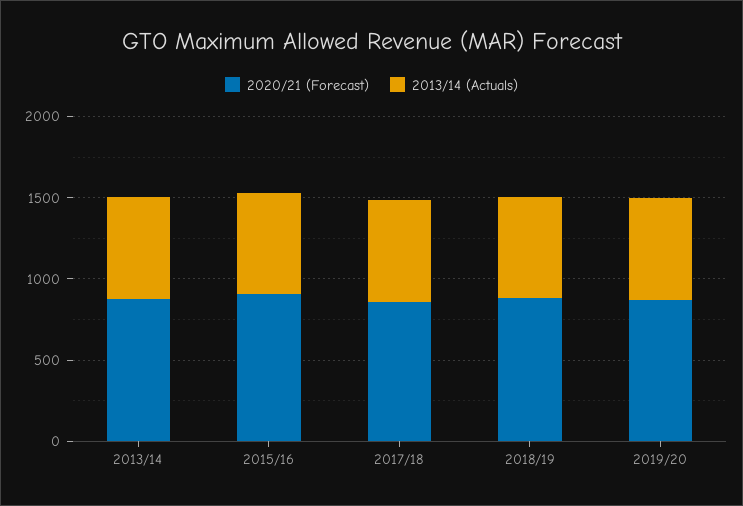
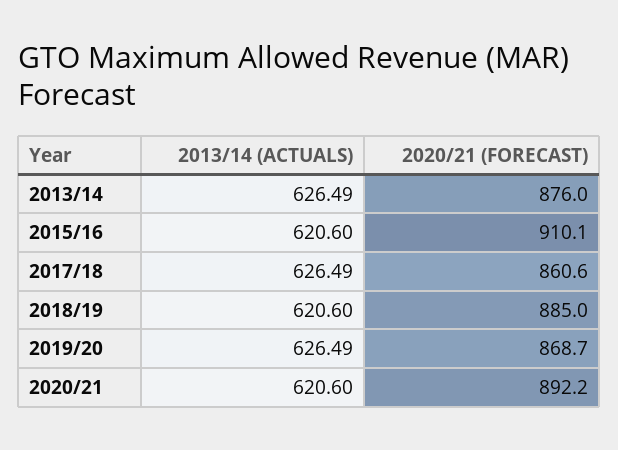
2013/14 (Actuals), 2020/21: none -> 620.6
2020/21 (Forecast), 2020/21: none -> 892.2

